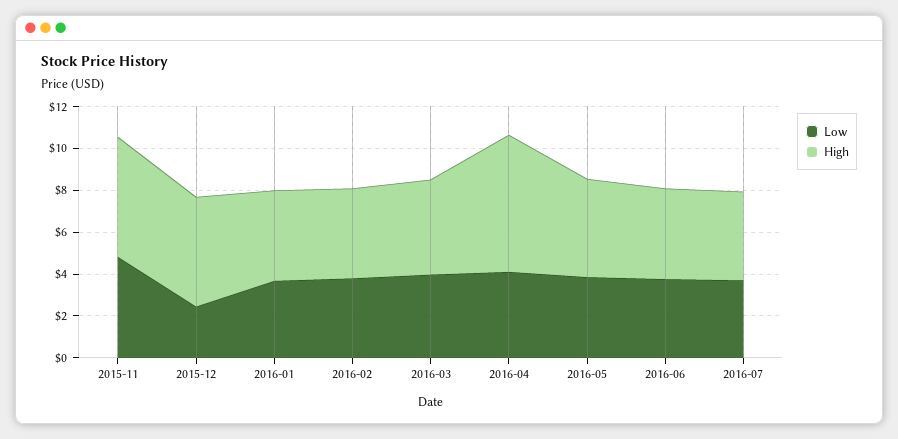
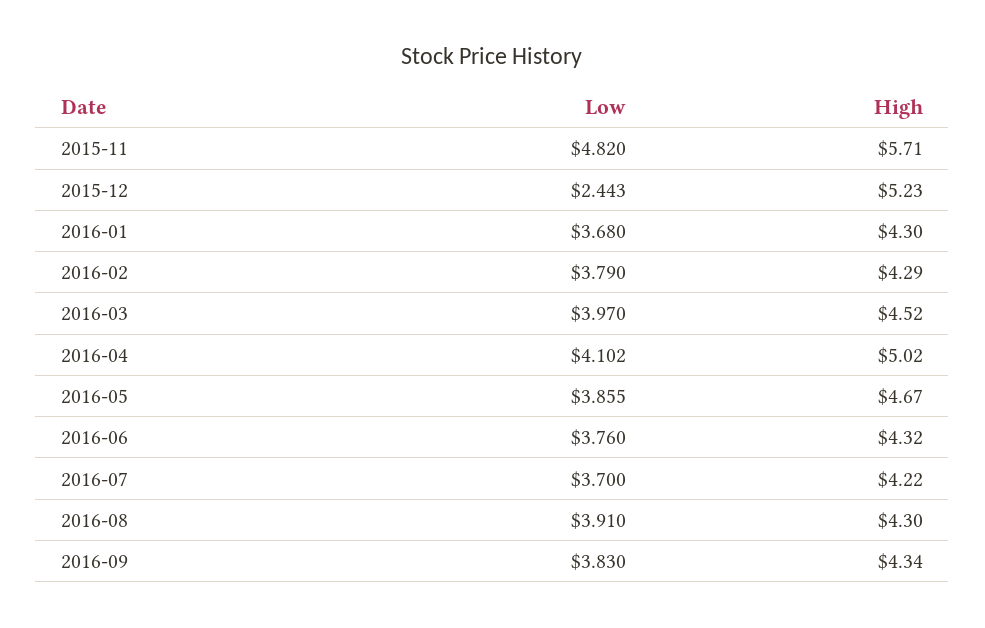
High, 2016-04: 6.5 -> 5.02
Low, 2016-08: none -> 3.91
High, 2016-08: none -> 4.3
Low, 2016-09: none -> 3.83
High, 2016-09: none -> 4.34

